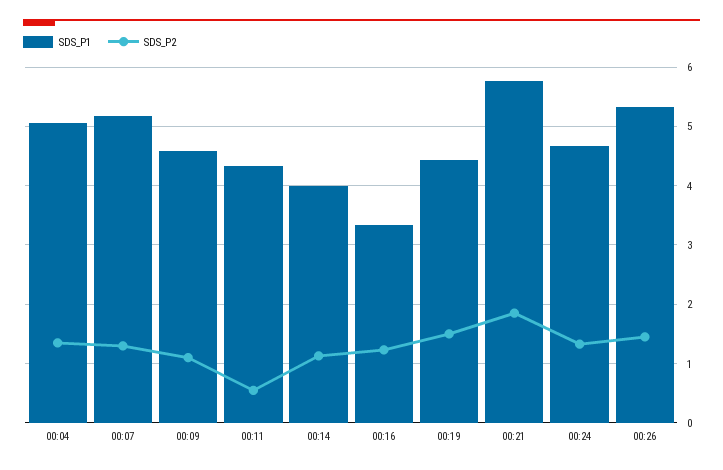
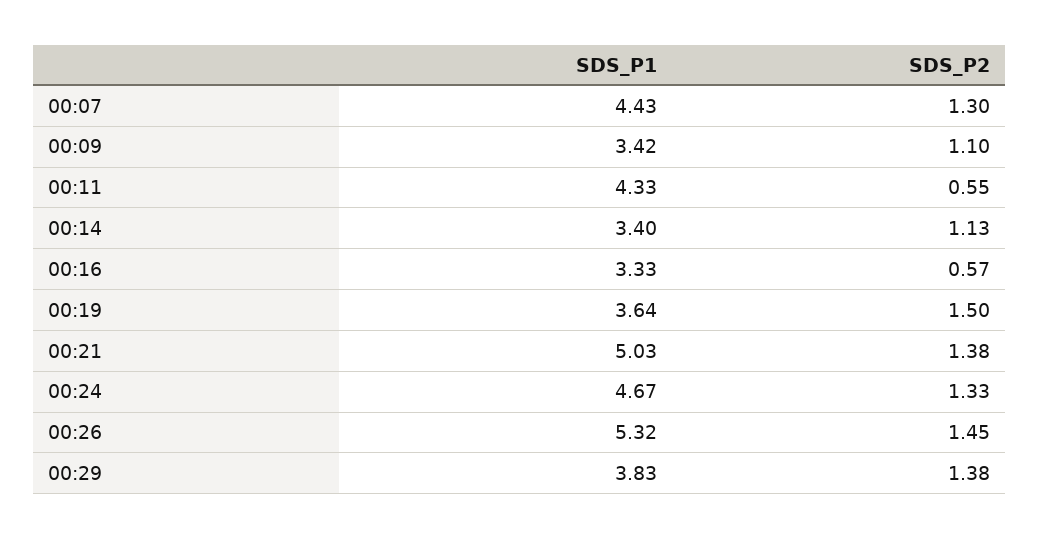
SDS_P1, 00:04: 5 -> none
SDS_P2, 00:04: 1.4 -> none
SDS_P1, 00:07: 5.2 -> 4.43
SDS_P1, 00:09: 4.6 -> 3.42
SDS_P1, 00:14: 4 -> 3.4
SDS_P2, 00:16: 1.2 -> 0.57
SDS_P1, 00:19: 4.4 -> 3.64
SDS_P1, 00:21: 5.8 -> 5.03
SDS_P2, 00:21: 1.8 -> 1.38
SDS_P1, 00:29: none -> 3.83
SDS_P2, 00:29: none -> 1.38

